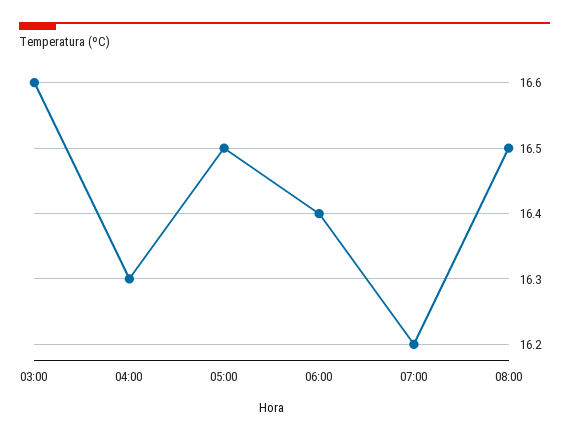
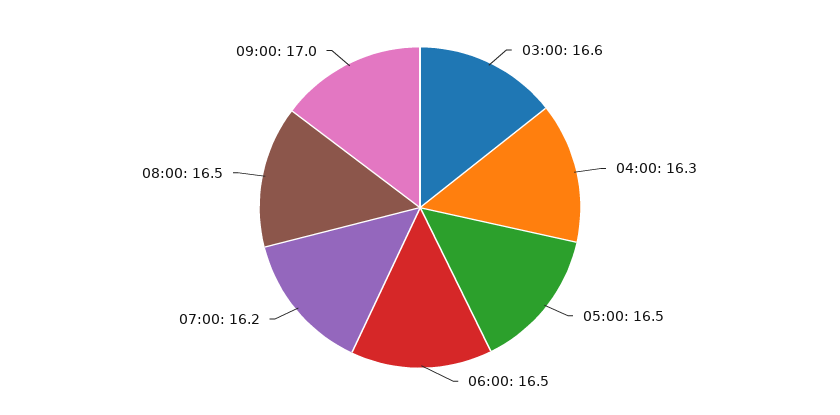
06:00: 16.4 -> 16.5
09:00: none -> 17

